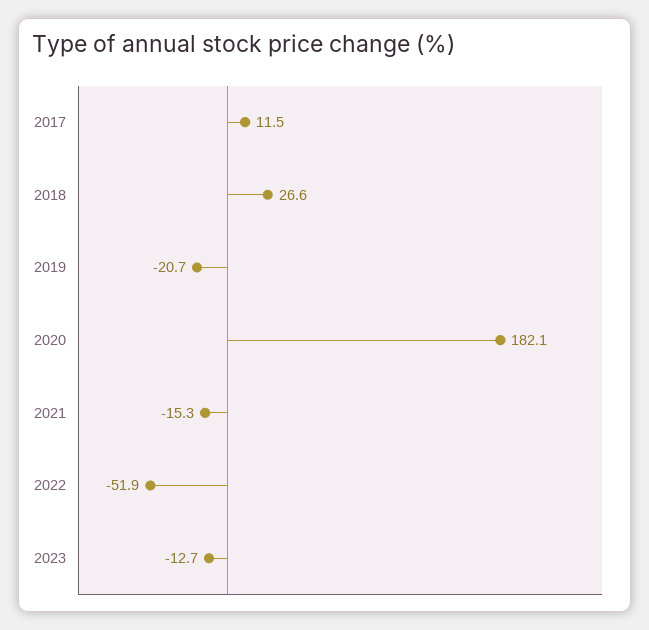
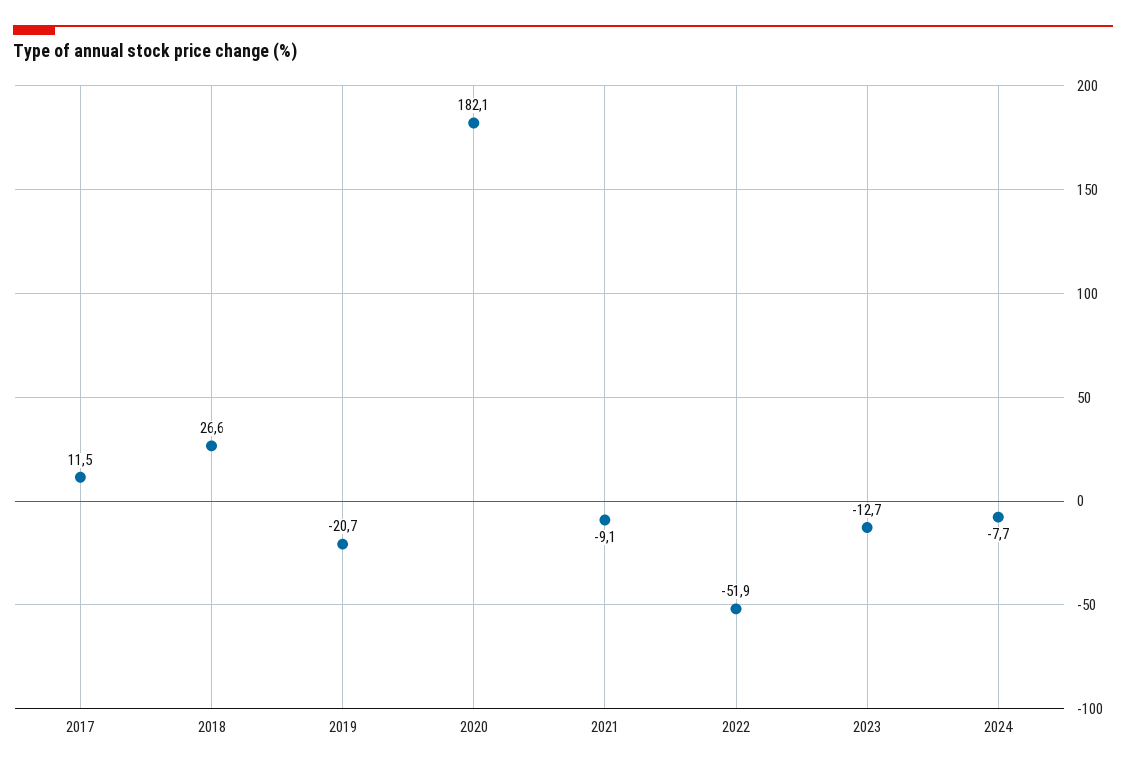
2021: -15.3 -> -9.1
2024: none -> -7.7

